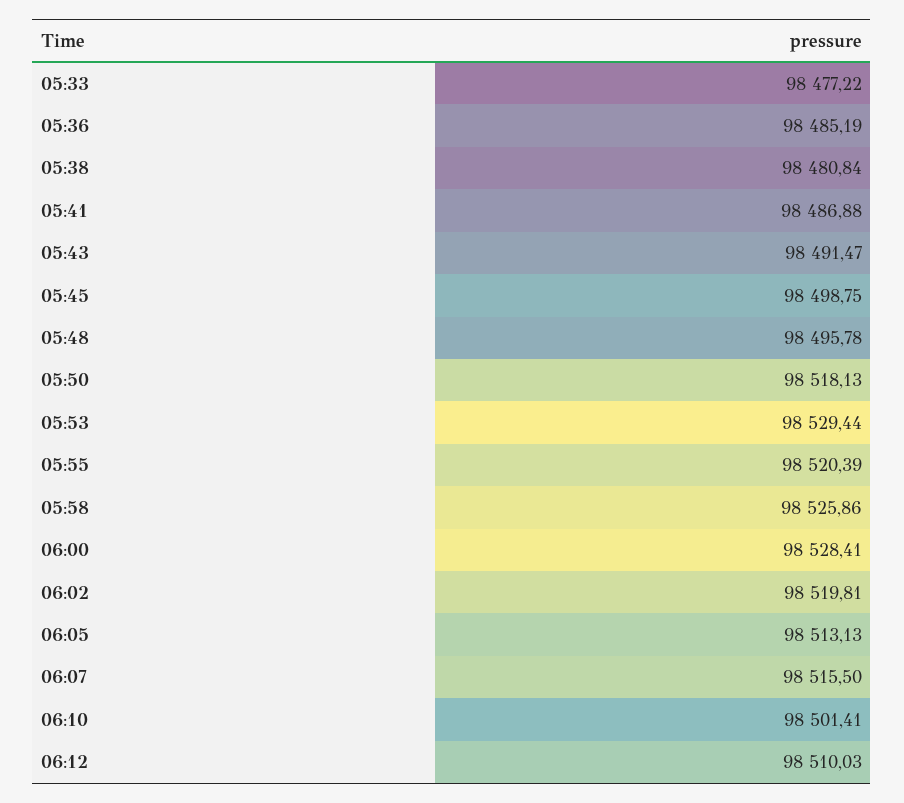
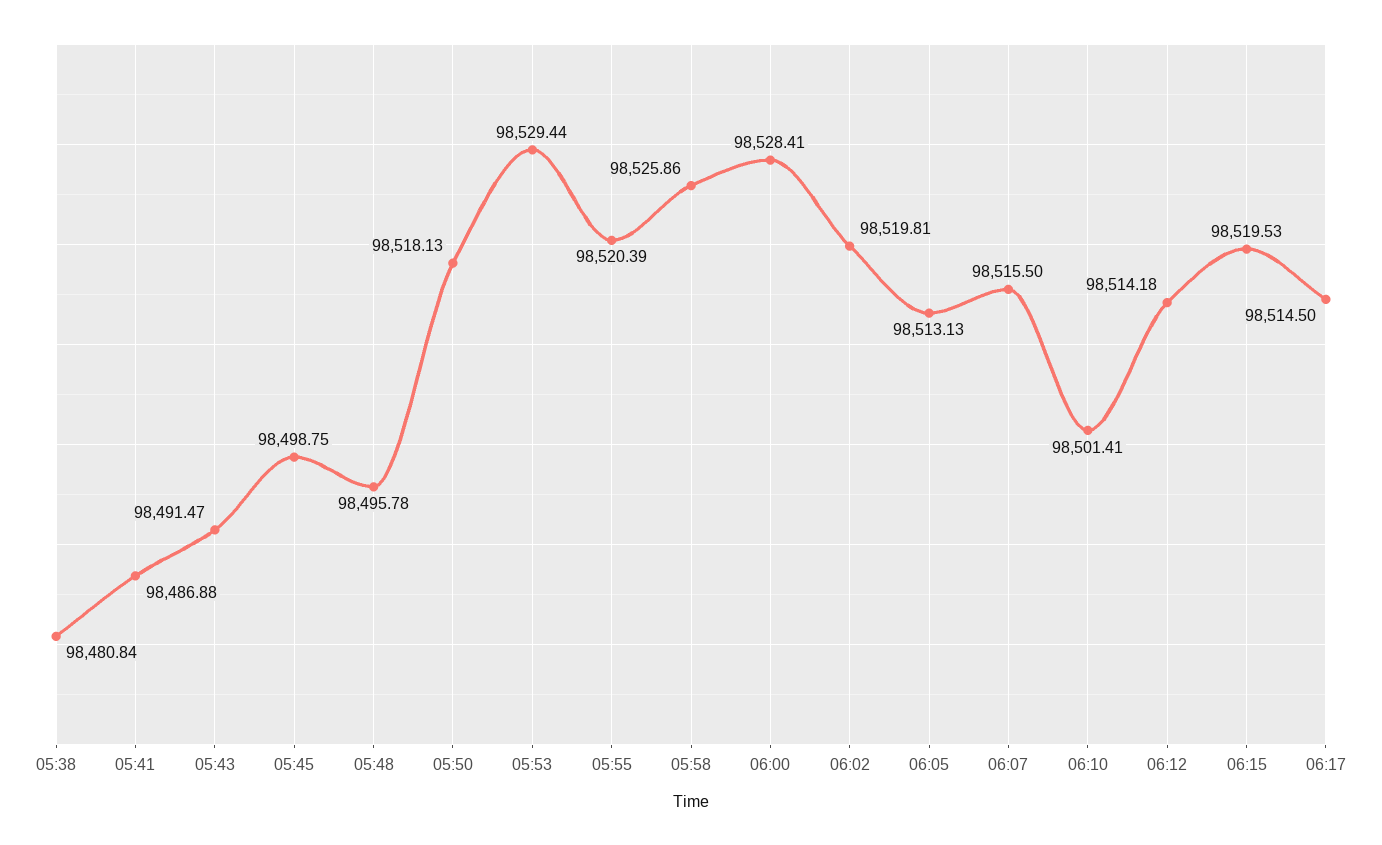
05:33: 98477.22 -> none
05:36: 98485.19 -> none
06:12: 98510.03 -> 98514.18
06:15: none -> 98519.53
06:17: none -> 98514.5

